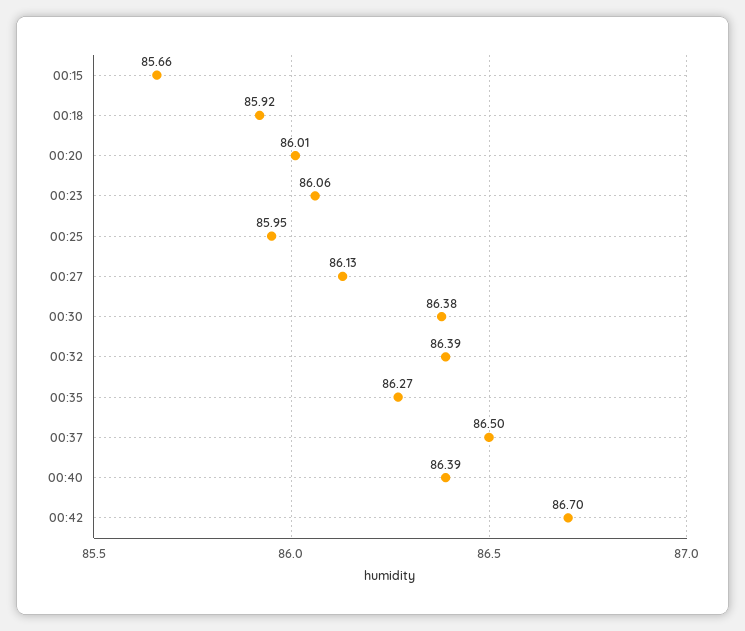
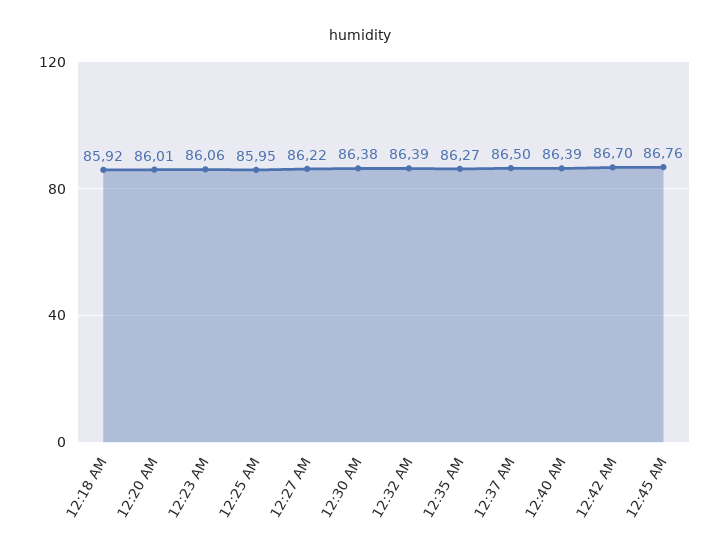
00:15: 85.66 -> none
00:27: 86.13 -> 86.22
12:45 AM: none -> 86.76

